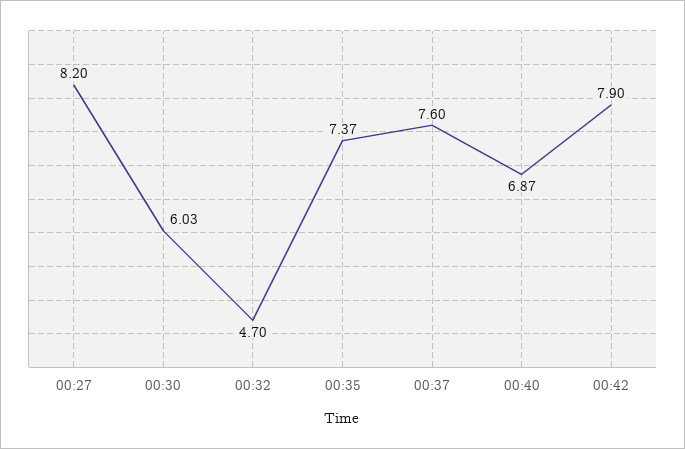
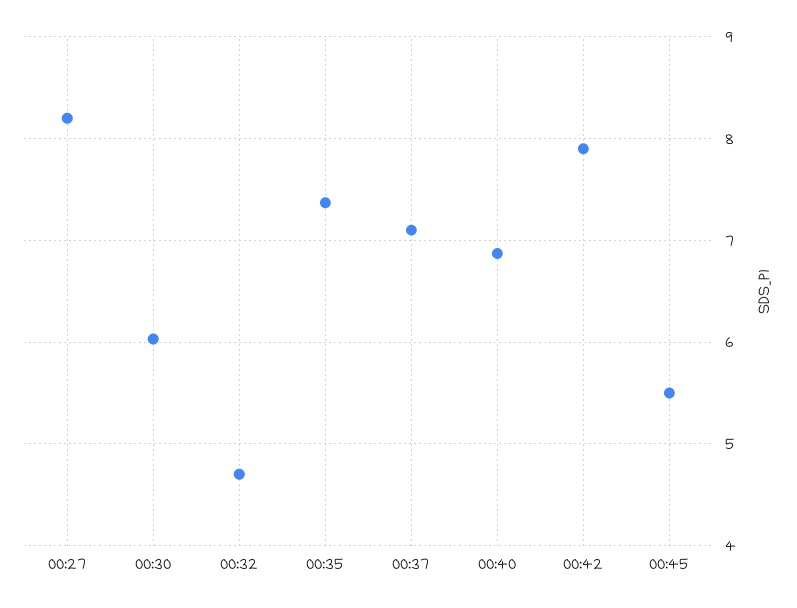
00:37: 7.6 -> 7.1
00:45: none -> 5.5

